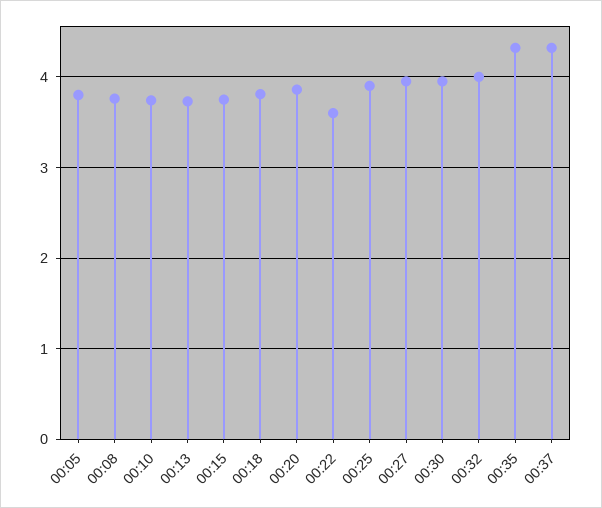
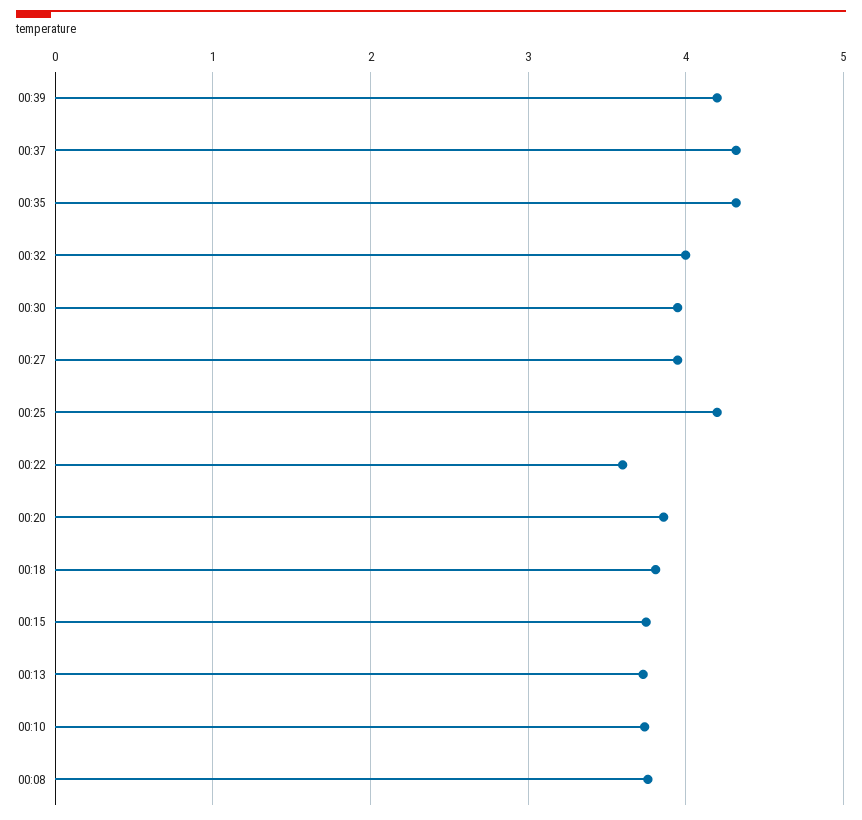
00:05: 3.8 -> none
00:25: 3.9 -> 4.2
00:39: none -> 4.2

